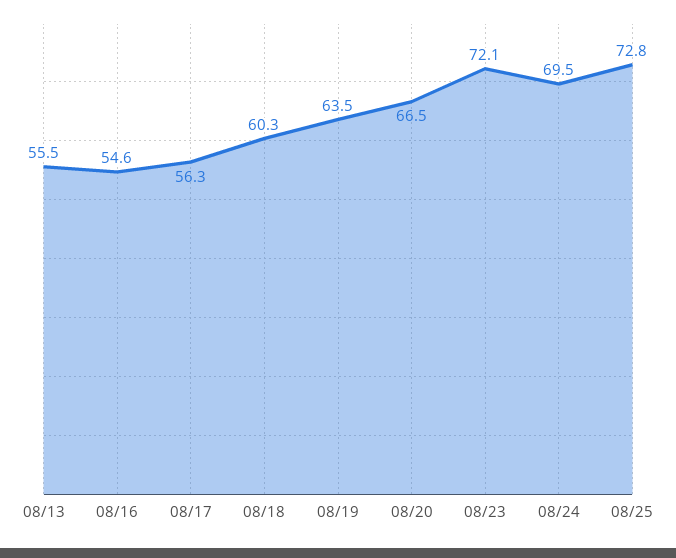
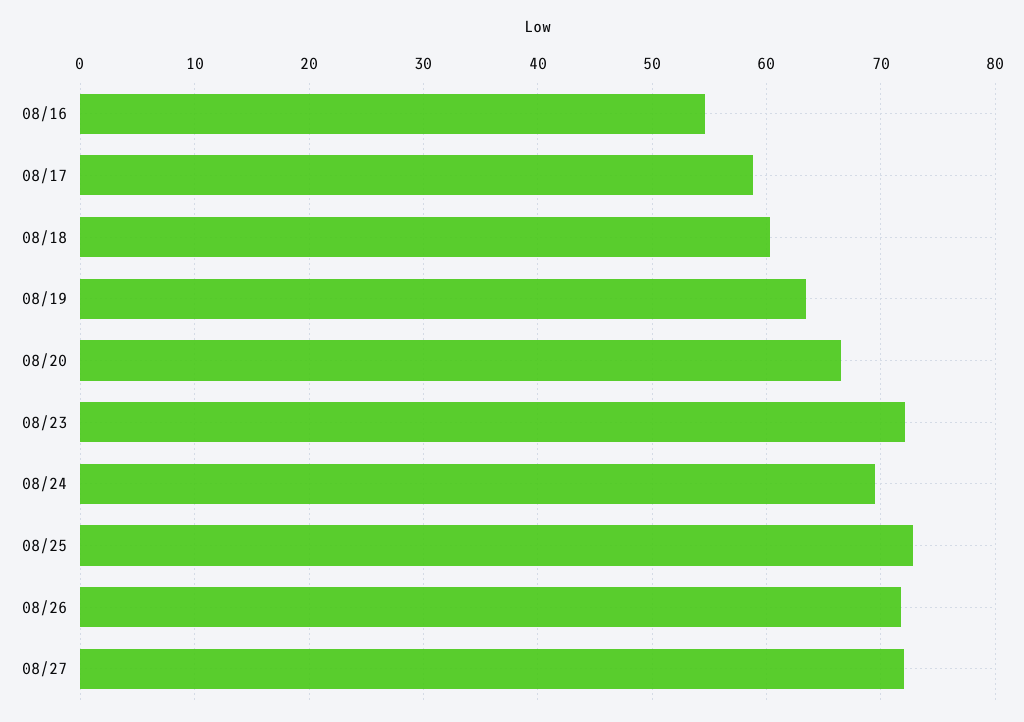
08/13: 55.5 -> none
08/17: 56.3 -> 59
08/26: none -> 72
08/27: none -> 72

